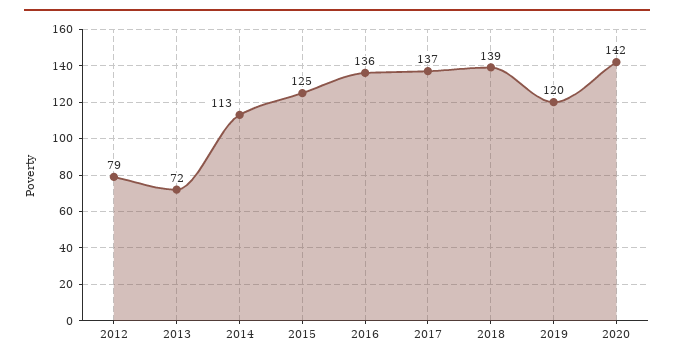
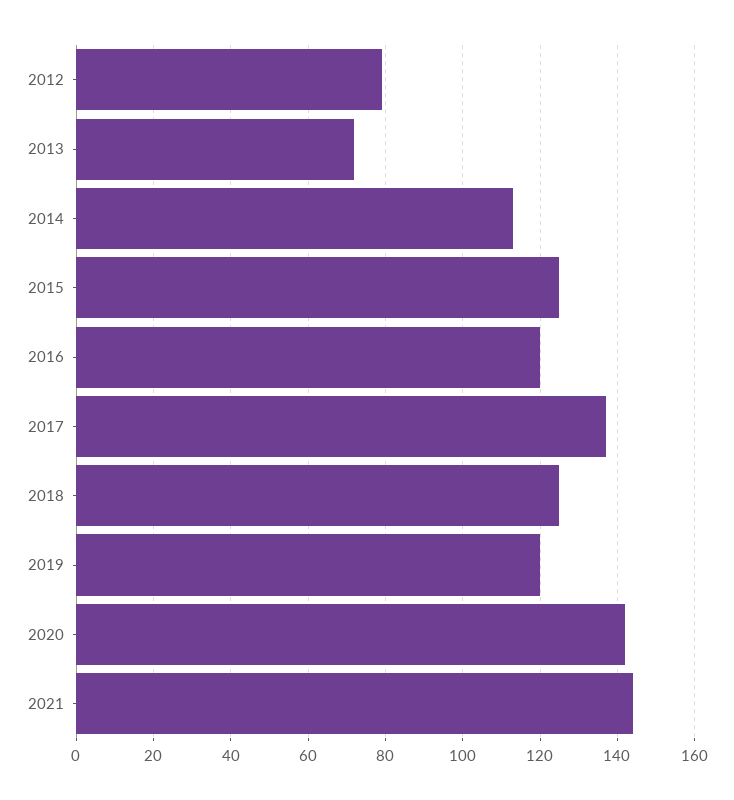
2016: 136 -> 120
2018: 139 -> 125
2021: none -> 145

